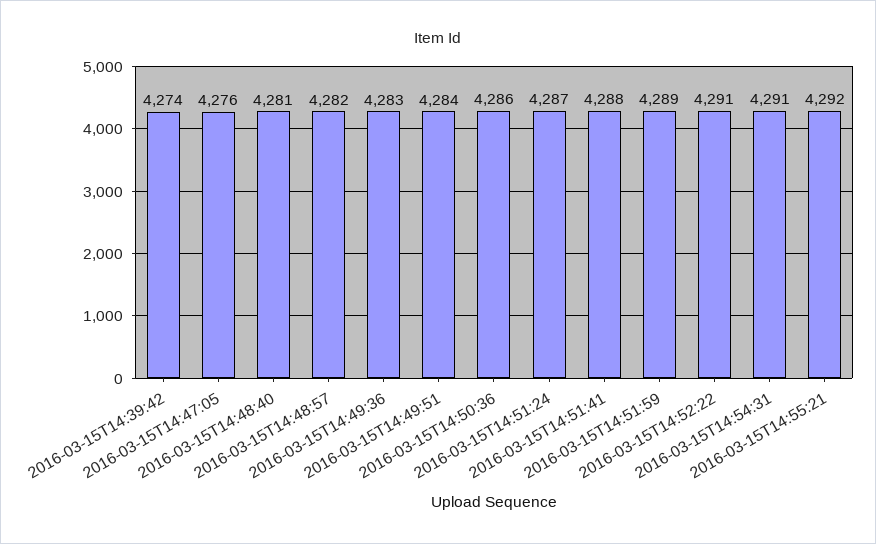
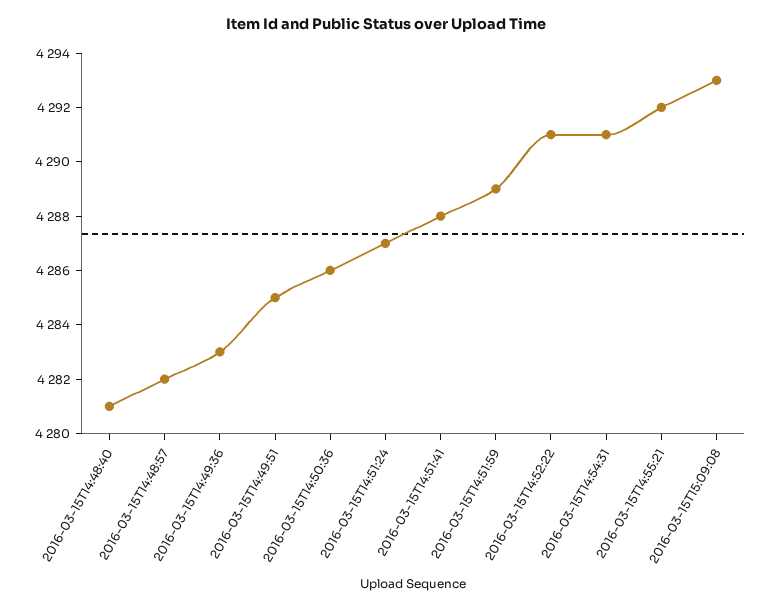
2016-03-15T14:39:42: 4274 -> none
2016-03-15T14:47:05: 4276 -> none
2016-03-15T14:49:51: 4284 -> 4285
2016-03-15T15:09:08: none -> 4293

